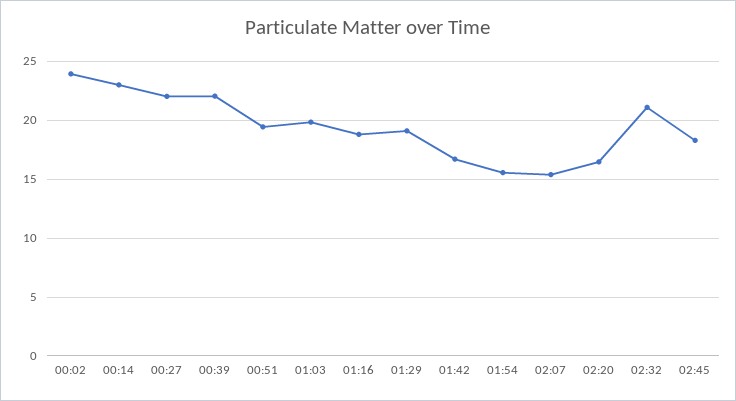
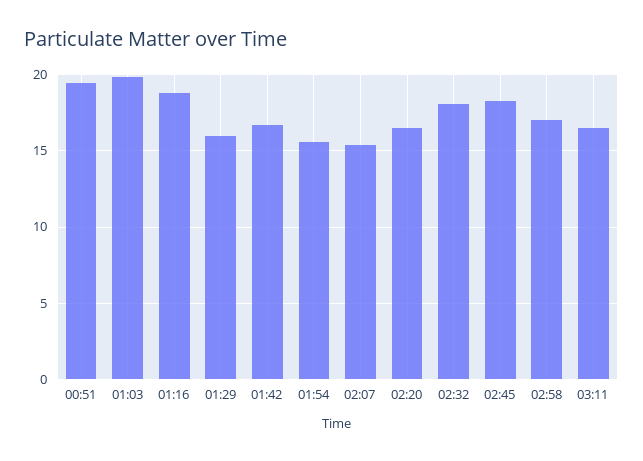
00:02: 24 -> none
00:14: 23 -> none
00:27: 22 -> none
00:39: 22 -> none
01:29: 19 -> 16
02:32: 21 -> 18
02:58: none -> 17
03:11: none -> 16.5

